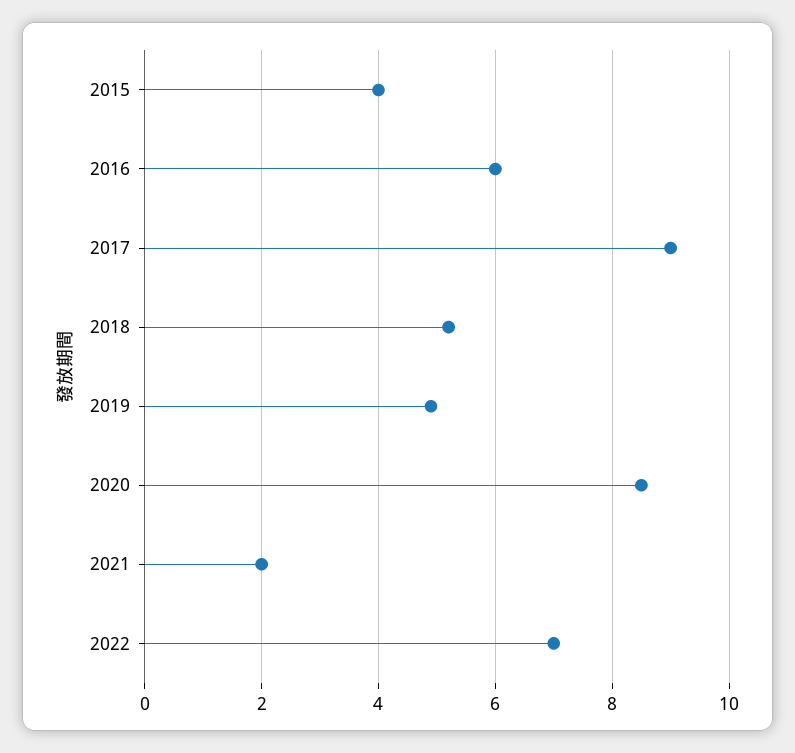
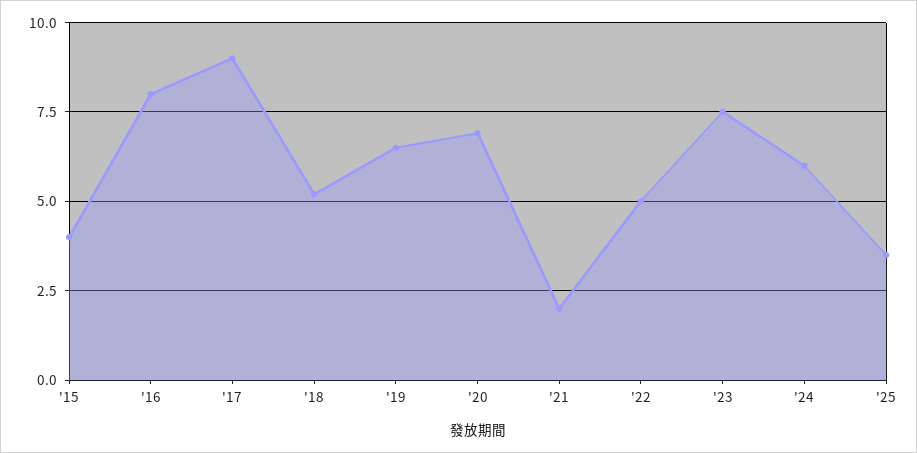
2016: 6 -> 8
2019: 5 -> 6.5
2020: 8.5 -> 7
2022: 7 -> 5
'23: none -> 7.5
'24: none -> 6
'25: none -> 3.5

